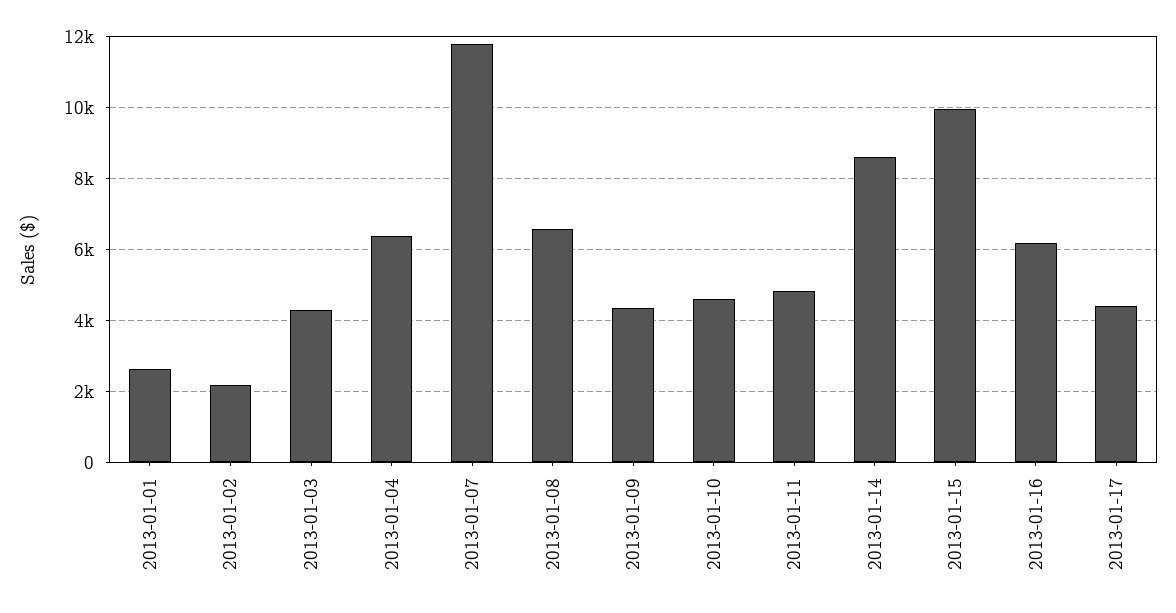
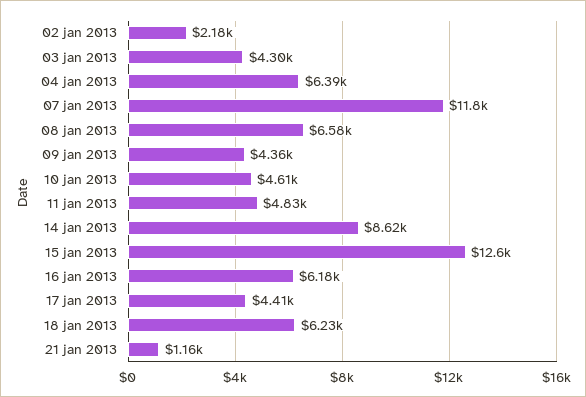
2013-01-01: 2600 -> none
2013-01-15: 10000 -> 12600
18 jan 2013: none -> 6230
21 jan 2013: none -> 1160

